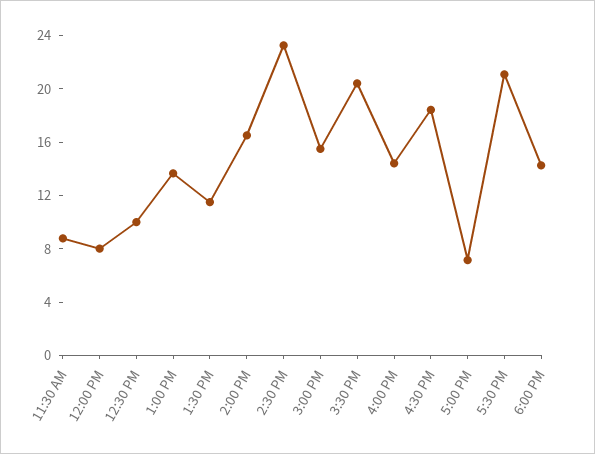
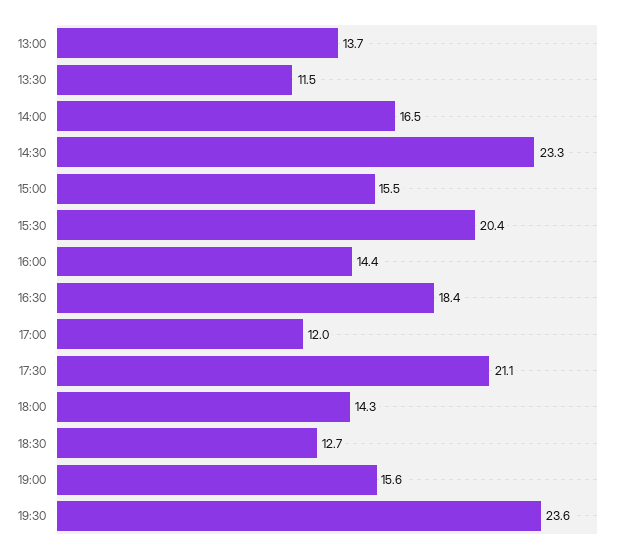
11:30 AM: 9 -> none
12:00 PM: 8 -> none
12:30 PM: 10 -> none
5:00 PM: 7 -> 12
18:30: none -> 12.7
19:00: none -> 15.6
19:30: none -> 23.6

